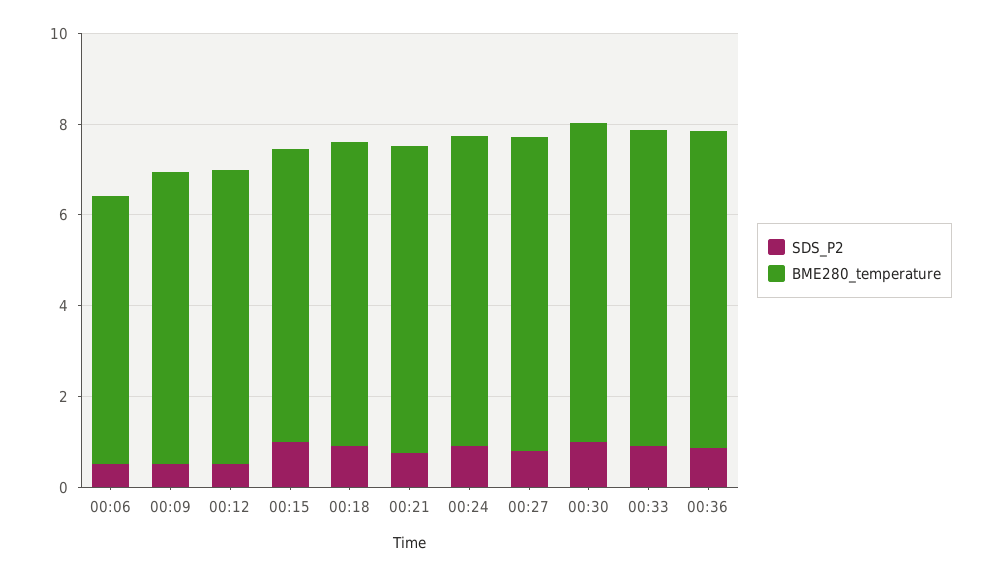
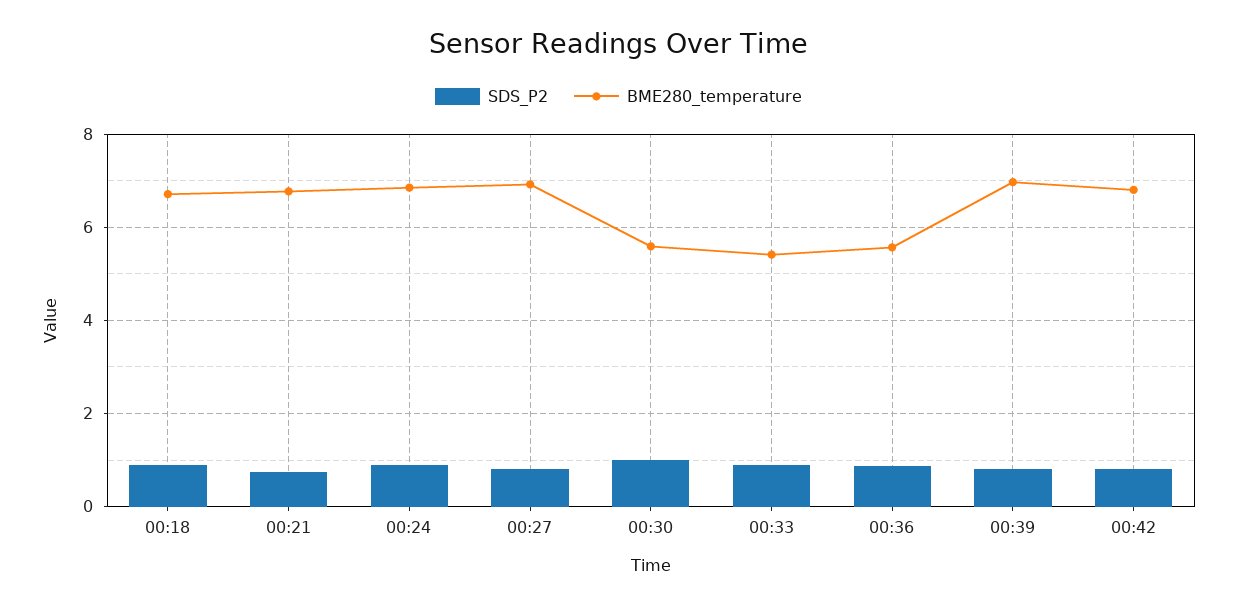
SDS_P2, 00:06: 0.5 -> none
BME280_temperature, 00:06: 6 -> none
SDS_P2, 00:09: 0.5 -> none
BME280_temperature, 00:09: 6.5 -> none
SDS_P2, 00:12: 0.5 -> none
BME280_temperature, 00:12: 6.5 -> none
SDS_P2, 00:15: 1 -> none
BME280_temperature, 00:15: 6.5 -> none
BME280_temperature, 00:30: 7 -> 5.6
BME280_temperature, 00:33: 7 -> 5.4
BME280_temperature, 00:36: 7 -> 5.6
SDS_P2, 00:39: none -> 0.8
BME280_temperature, 00:39: none -> 7
SDS_P2, 00:42: none -> 0.8
BME280_temperature, 00:42: none -> 6.8

